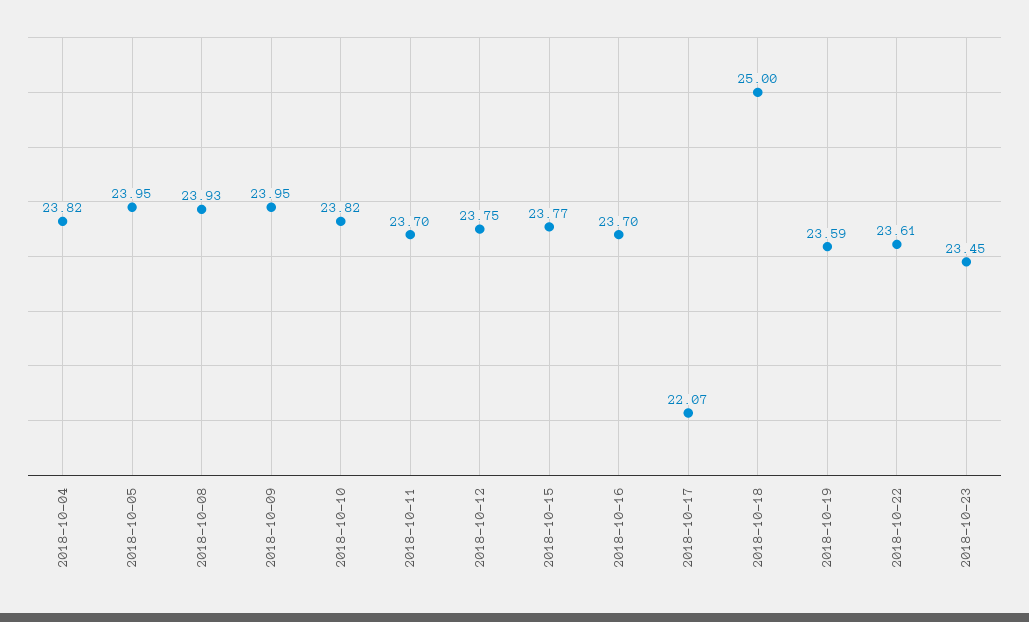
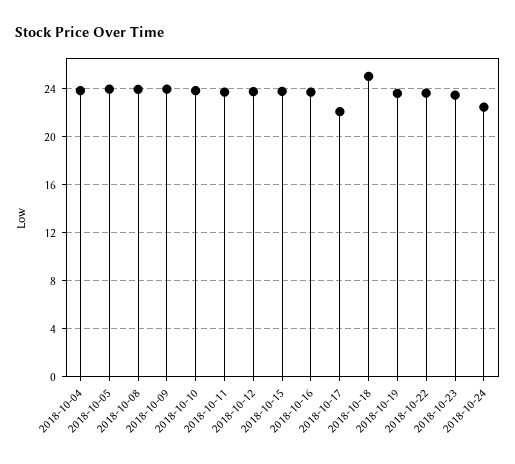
2018-10-24: none -> 22.5

